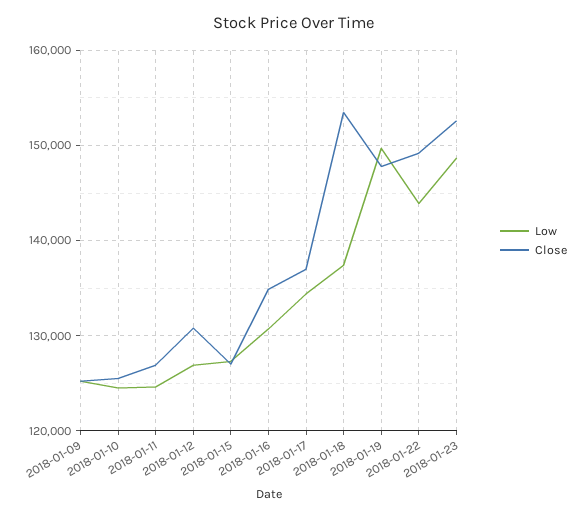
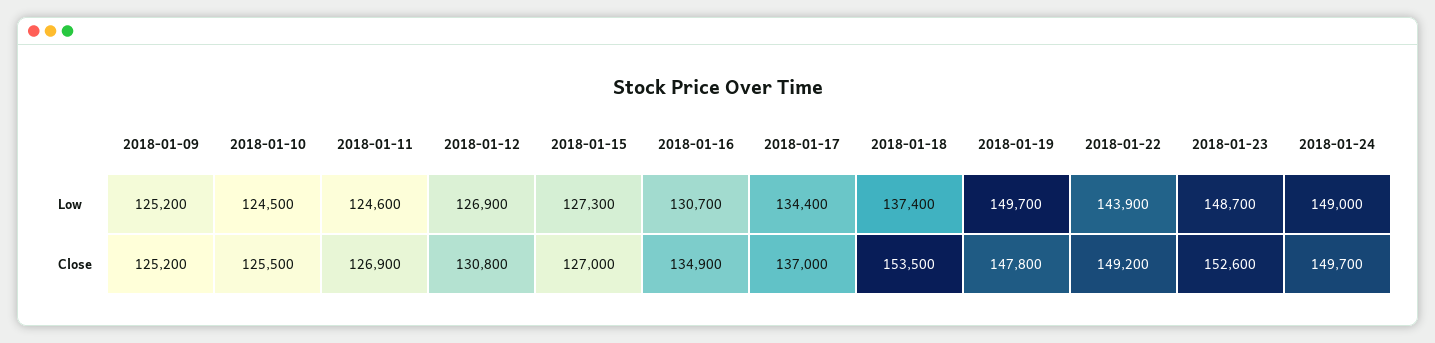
Low, 2018-01-24: none -> 149000
Close, 2018-01-24: none -> 149700

